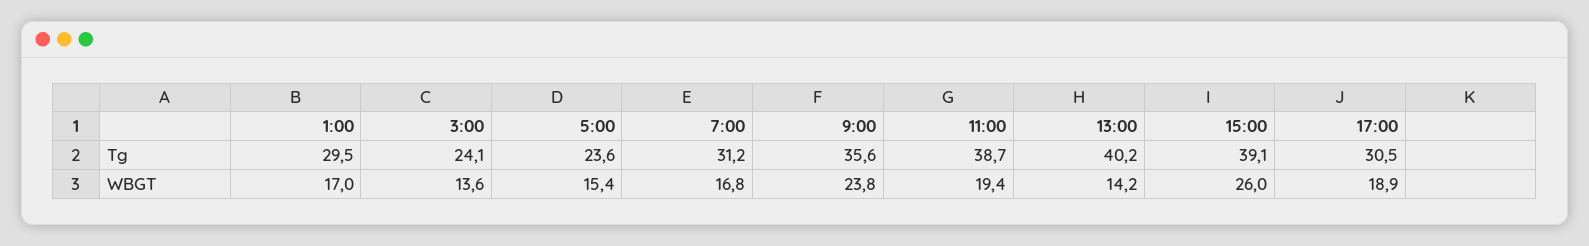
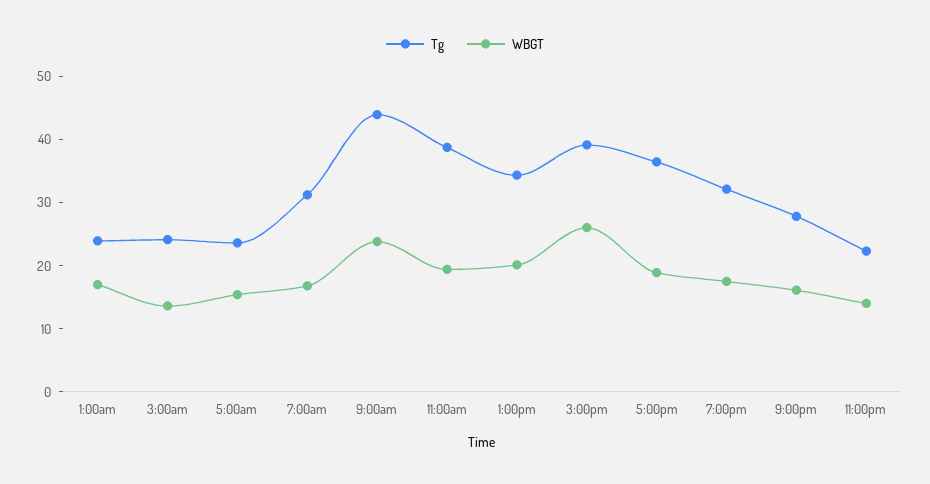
Tg, 1:00: 29.5 -> 24
Tg, 9:00: 35.6 -> 44
Tg, 13:00: 40.2 -> 34
Tg, 17:00: 30.5 -> 36
WBGT, 13:00: 14.2 -> 20
Tg, 7:00pm: none -> 32
WBGT, 7:00pm: none -> 18
Tg, 9:00pm: none -> 28
WBGT, 9:00pm: none -> 16
Tg, 11:00pm: none -> 22
WBGT, 11:00pm: none -> 14

